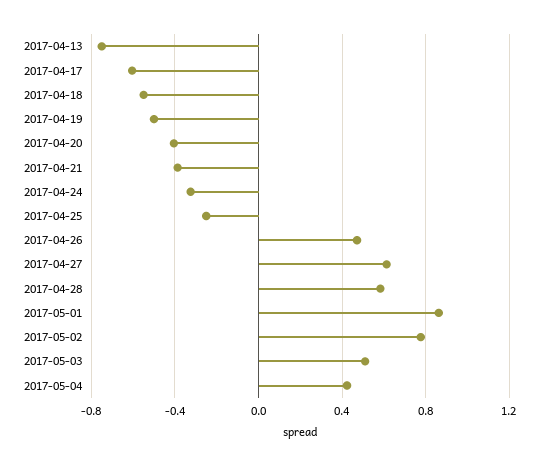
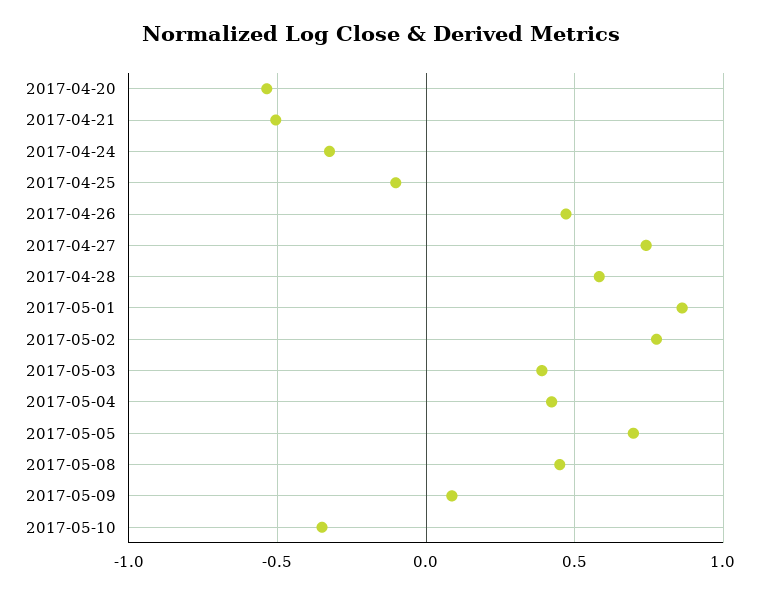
2017-04-13: -0.75 -> none
2017-04-17: -0.6 -> none
2017-04-18: -0.55 -> none
2017-04-19: -0.5 -> none
2017-04-20: -0.4 -> -0.55
2017-04-21: -0.4 -> -0.5
2017-04-25: -0.25 -> -0.1
2017-04-27: 0.6 -> 0.75
2017-05-03: 0.5 -> 0.4
2017-05-05: none -> 0.7
2017-05-08: none -> 0.45
2017-05-09: none -> 0.1
2017-05-10: none -> -0.35

